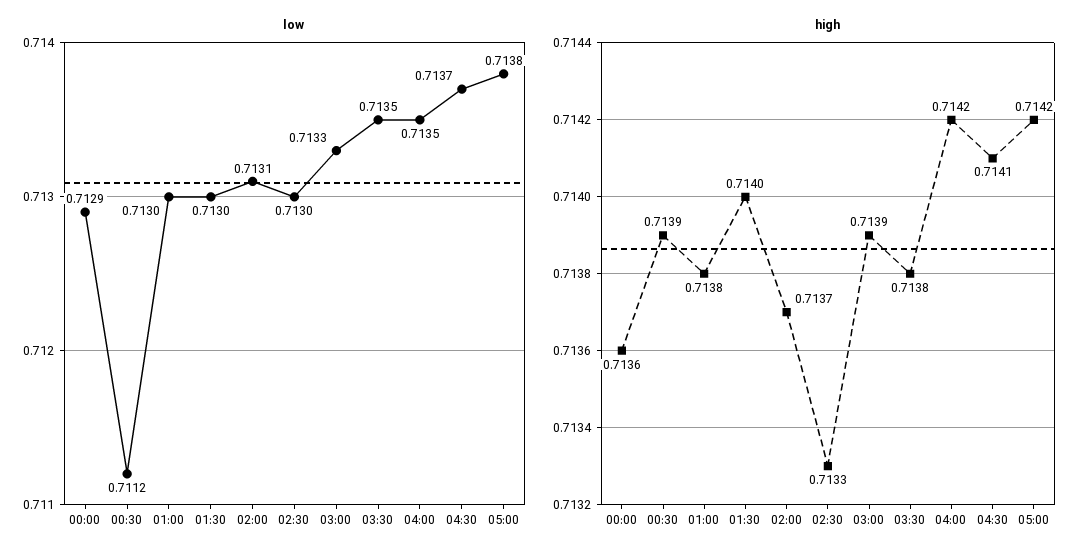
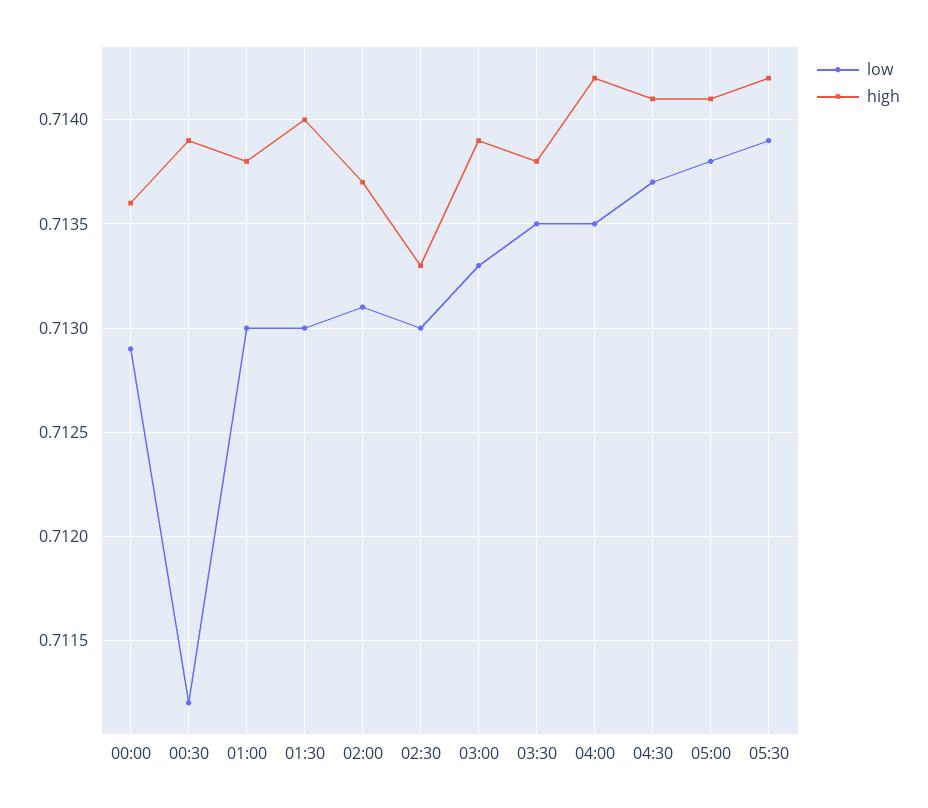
high, 05:00: 0.7142 -> 0.7141
low, 05:30: none -> 0.7139
high, 05:30: none -> 0.7142

